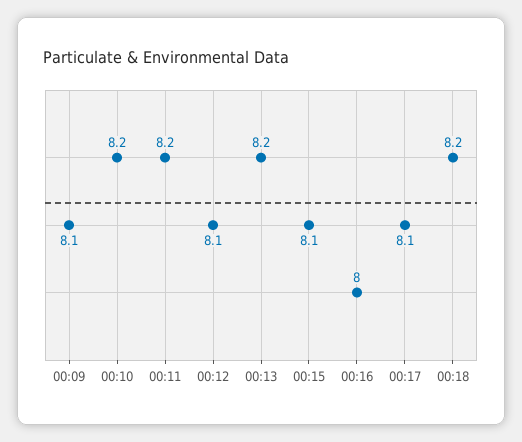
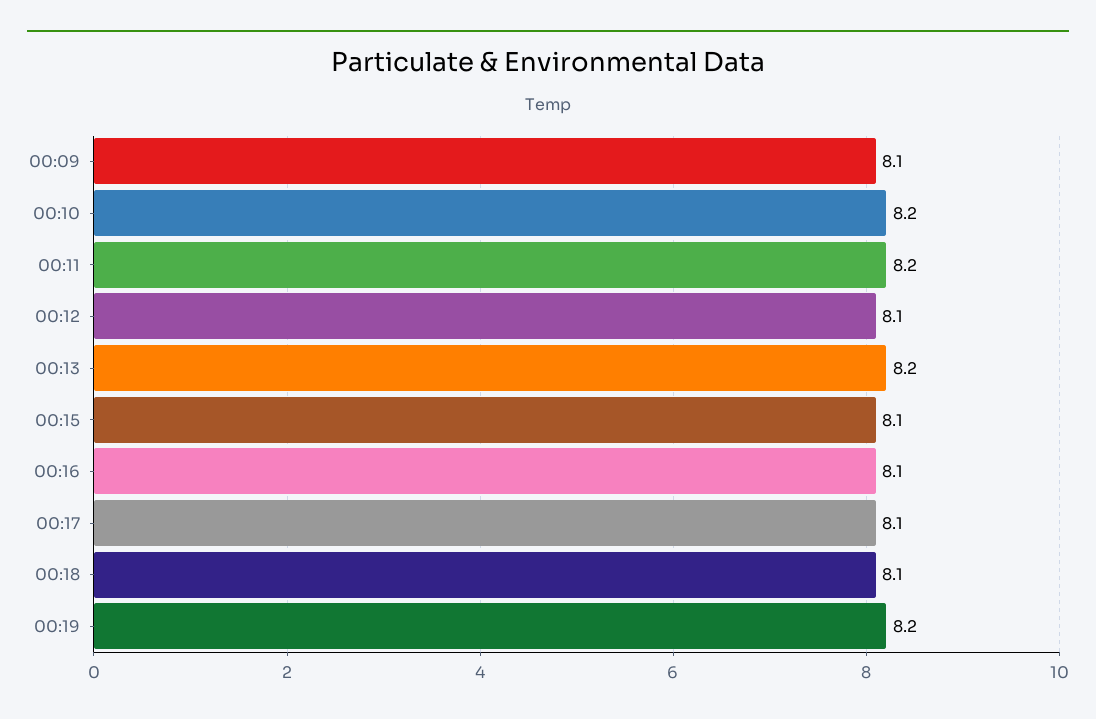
00:16: 8 -> 8.1
00:18: 8.2 -> 8.1
00:19: none -> 8.2

